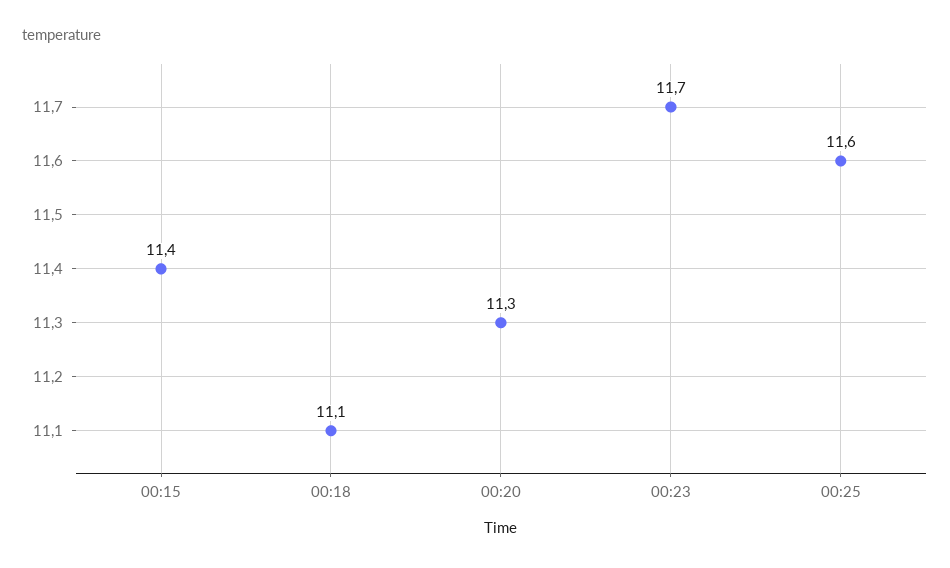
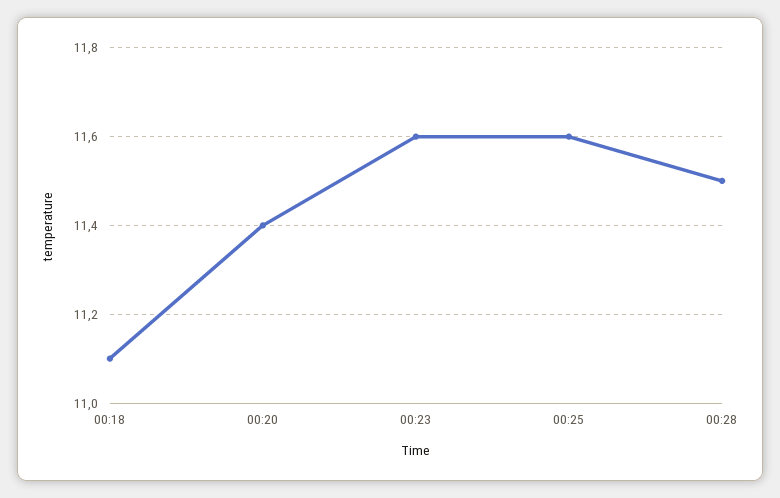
00:15: 11.4 -> none
00:20: 11.3 -> 11.4
00:23: 11.7 -> 11.6
00:28: none -> 11.5

